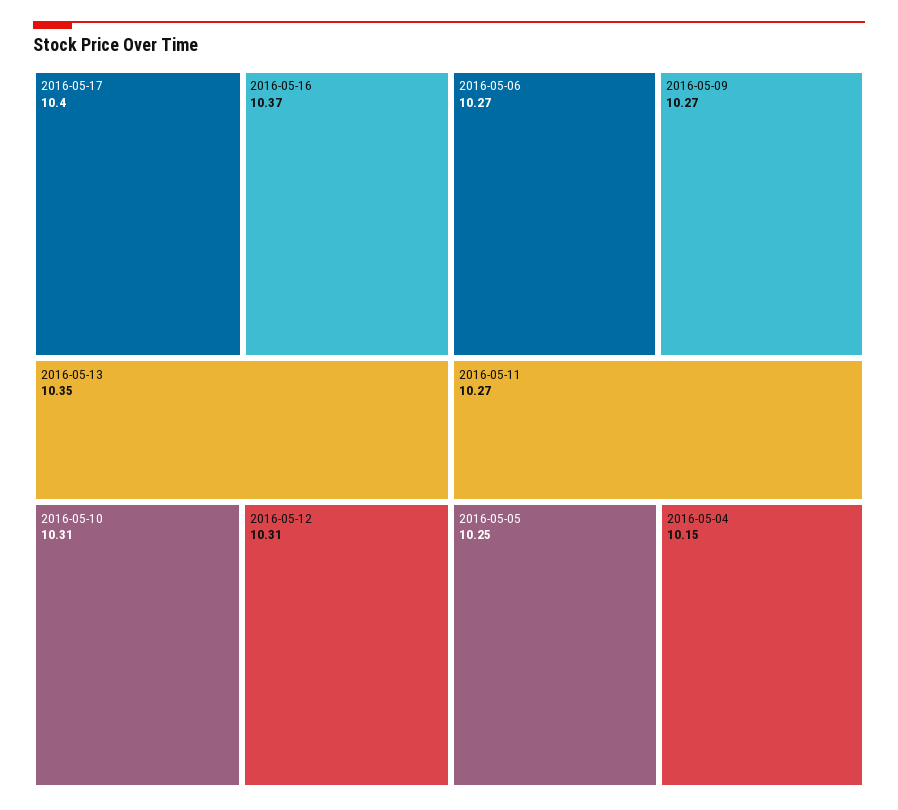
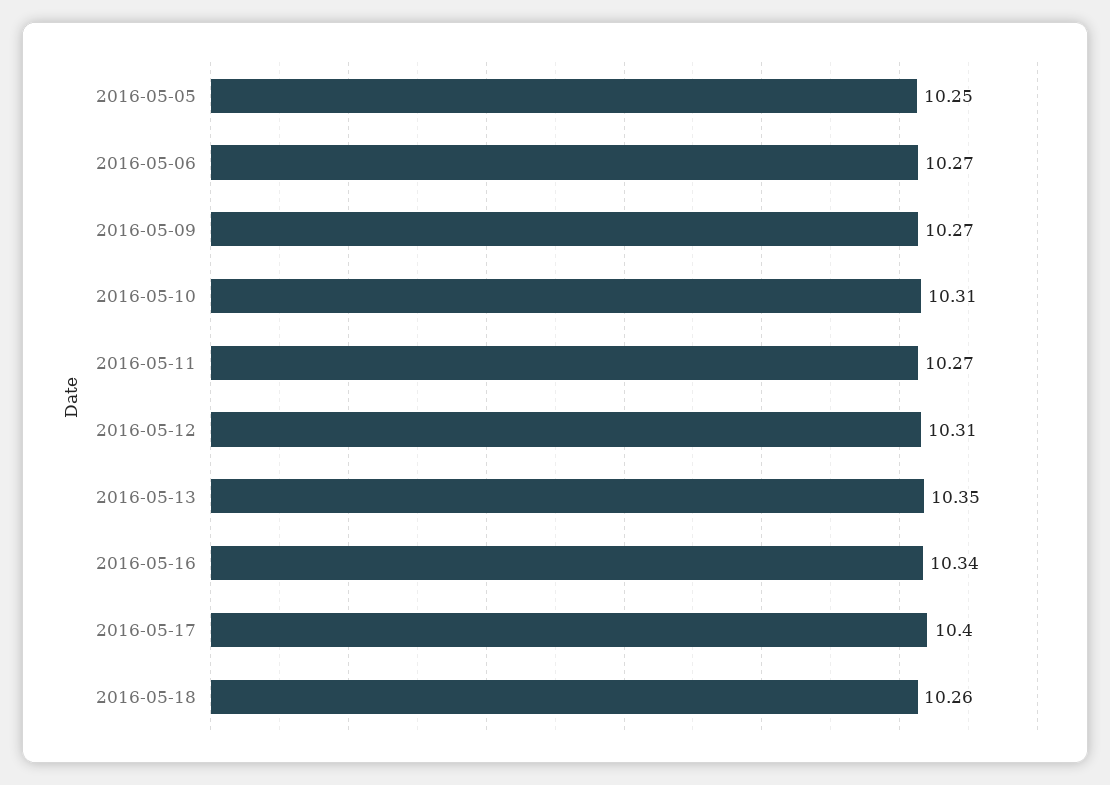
2016-05-16: 10.37 -> 10.34
2016-05-04: 10.15 -> none
2016-05-18: none -> 10.26

